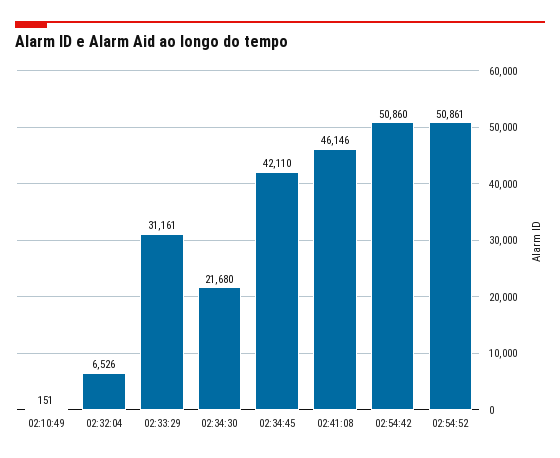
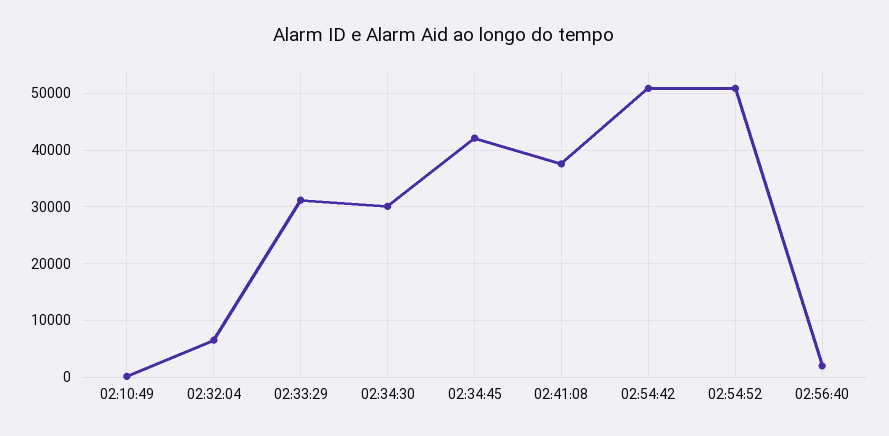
02:34:30: 21680 -> 30000
02:41:08: 46146 -> 38000
02:56:40: none -> 2000

